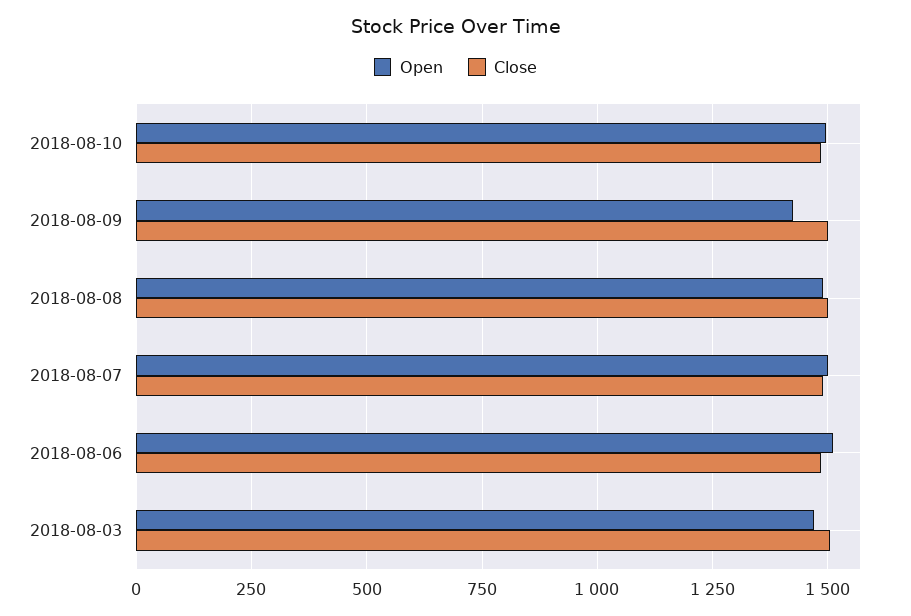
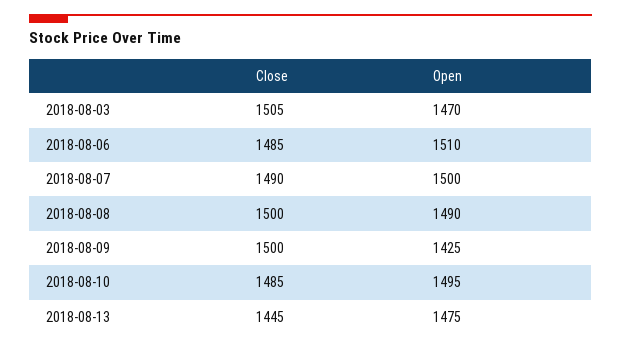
Close, 2018-08-13: none -> 1445
Open, 2018-08-13: none -> 1475

